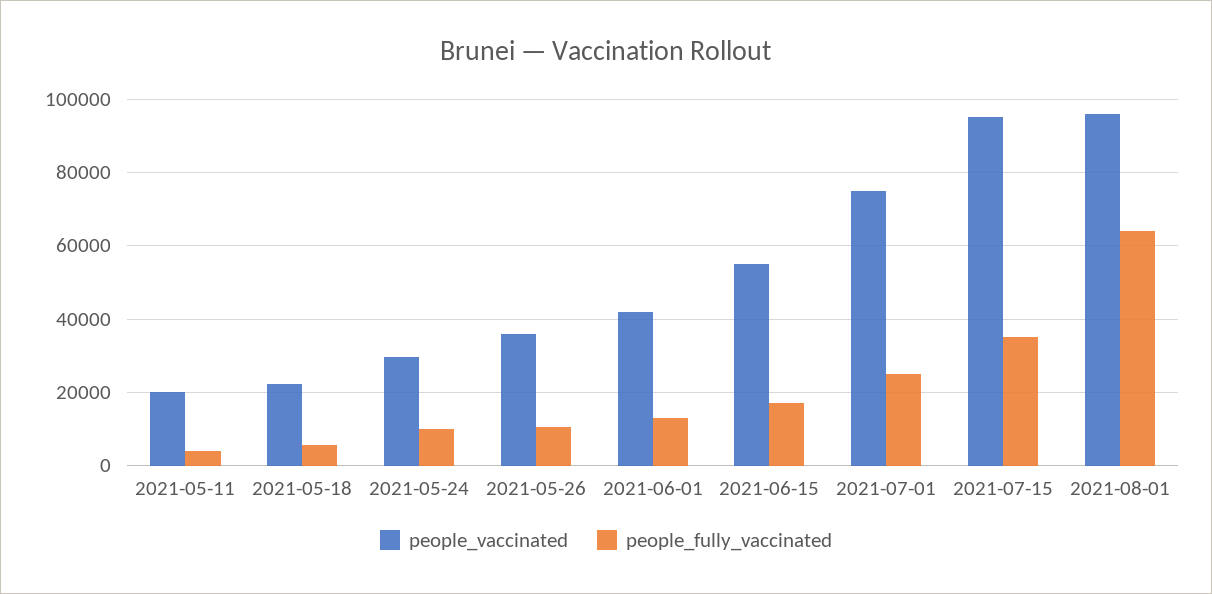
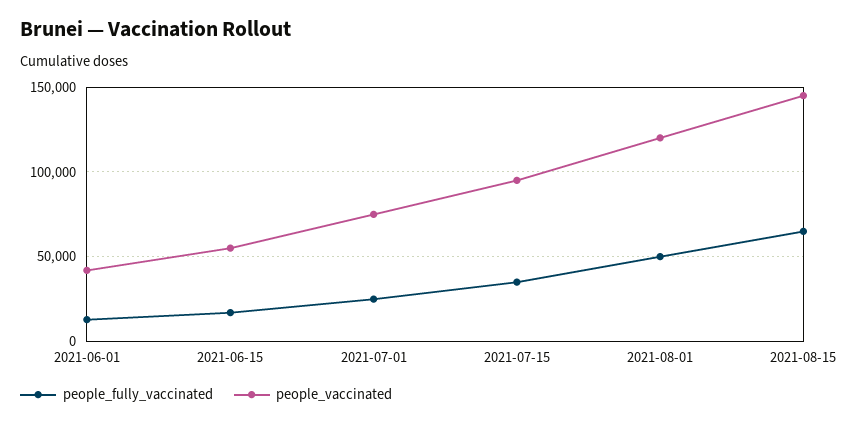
people_vaccinated, 2021-05-11: 20000 -> none
people_fully_vaccinated, 2021-05-11: 4000 -> none
people_vaccinated, 2021-05-18: 22000 -> none
people_fully_vaccinated, 2021-05-18: 6000 -> none
people_vaccinated, 2021-05-24: 30000 -> none
people_fully_vaccinated, 2021-05-24: 10000 -> none
people_vaccinated, 2021-05-26: 36000 -> none
people_fully_vaccinated, 2021-05-26: 10000 -> none
people_vaccinated, 2021-08-01: 96000 -> 120000
people_fully_vaccinated, 2021-08-01: 64000 -> 50000
people_fully_vaccinated, 2021-08-15: none -> 65000
people_vaccinated, 2021-08-15: none -> 145000

